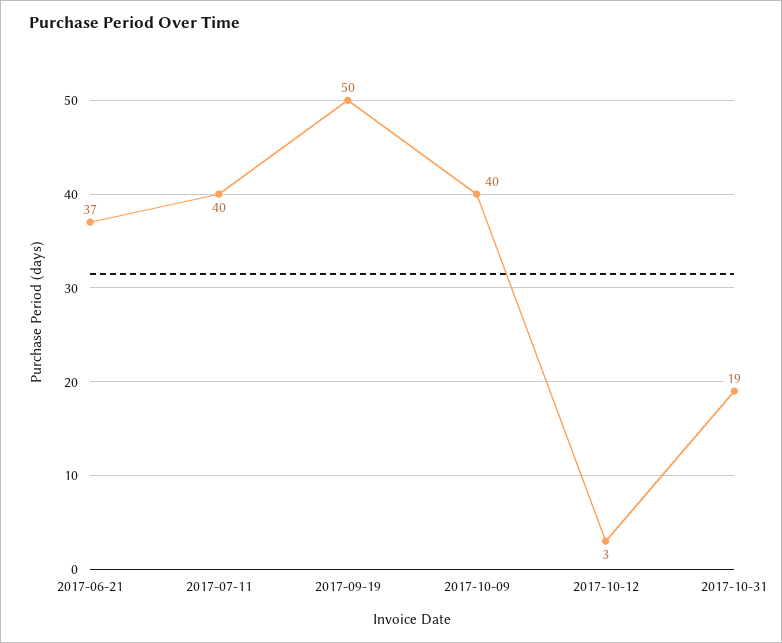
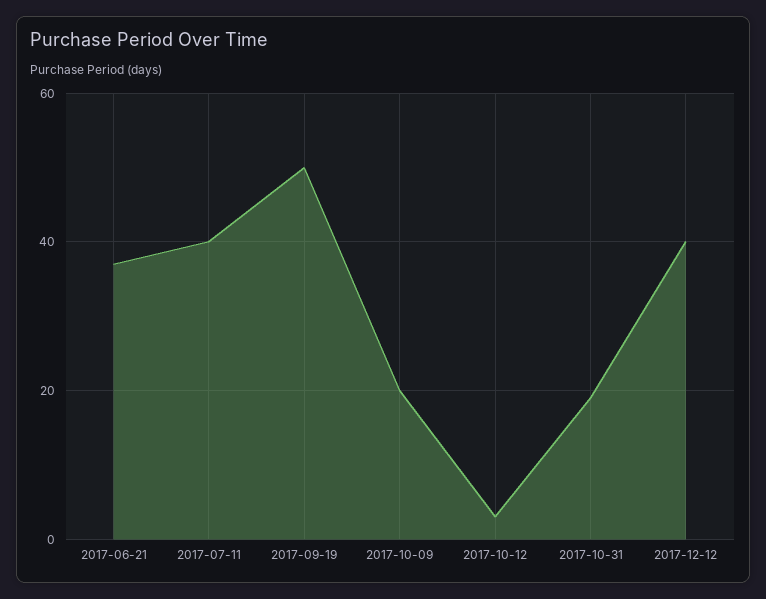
2017-10-09: 40 -> 20
2017-12-12: none -> 40

